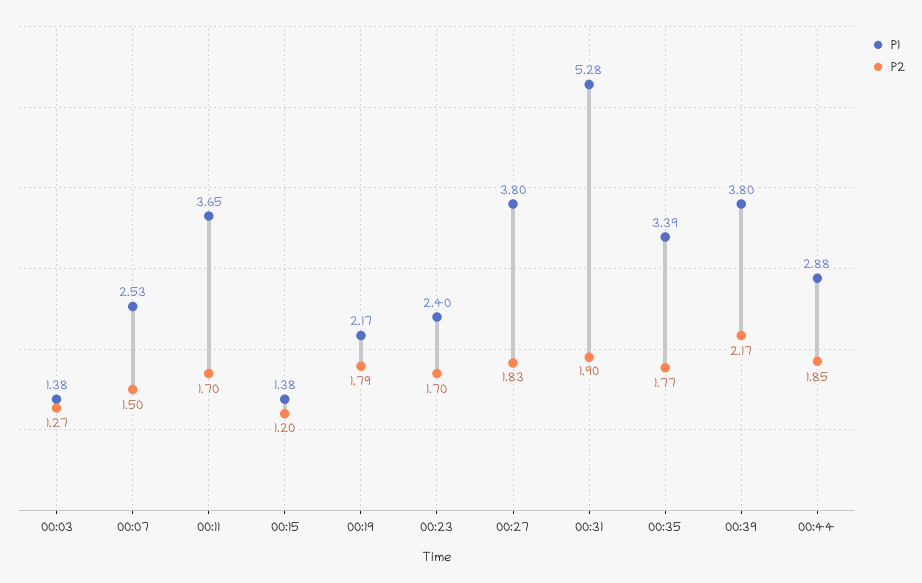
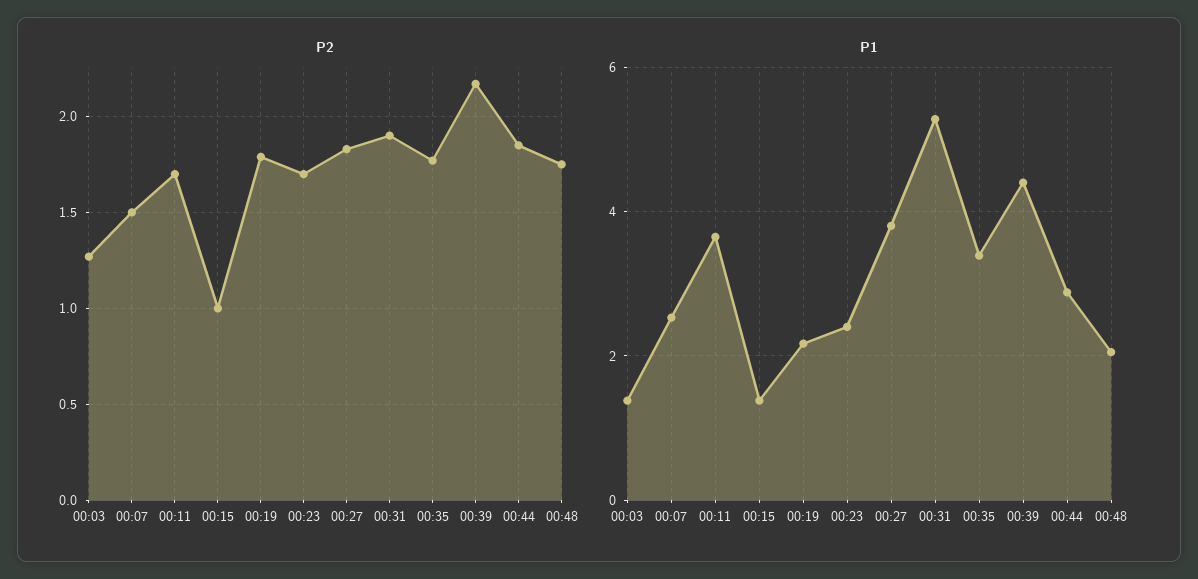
P2, 00:15: 1.2 -> 1
P1, 00:39: 3.8 -> 4.4
P2, 00:48: none -> 1.75
P1, 00:48: none -> 2

